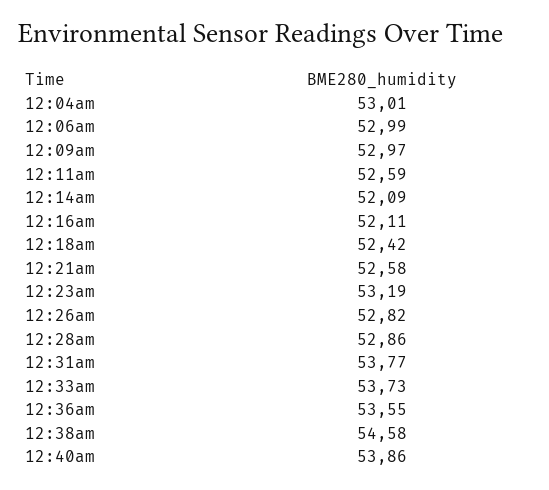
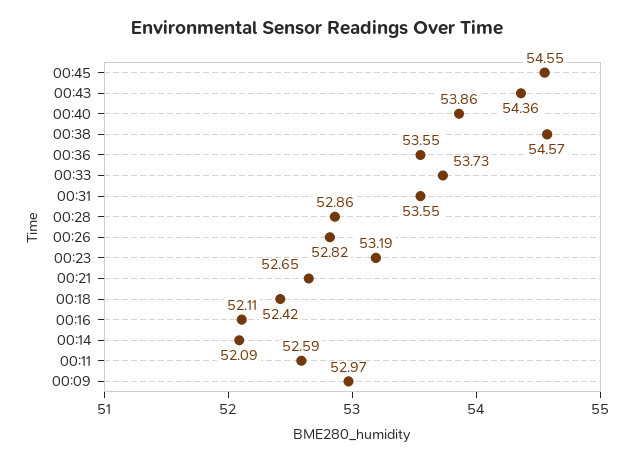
12:04am: 53.01 -> none
12:06am: 52.99 -> none
12:21am: 52.58 -> 52.65
12:31am: 53.77 -> 53.55
12:38am: 54.58 -> 54.57
00:45: none -> 54.55
00:43: none -> 54.36

